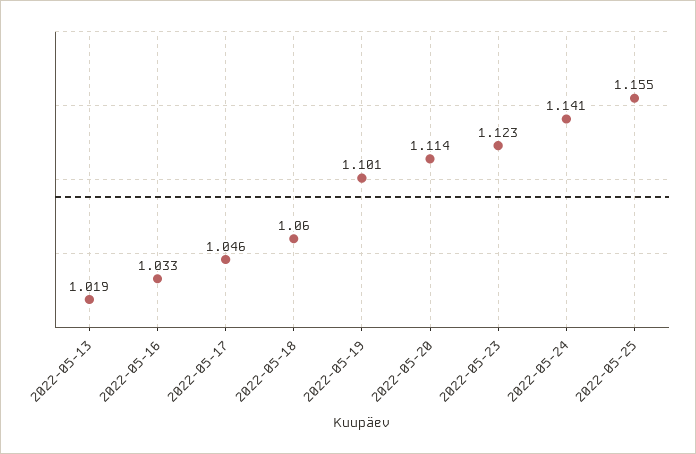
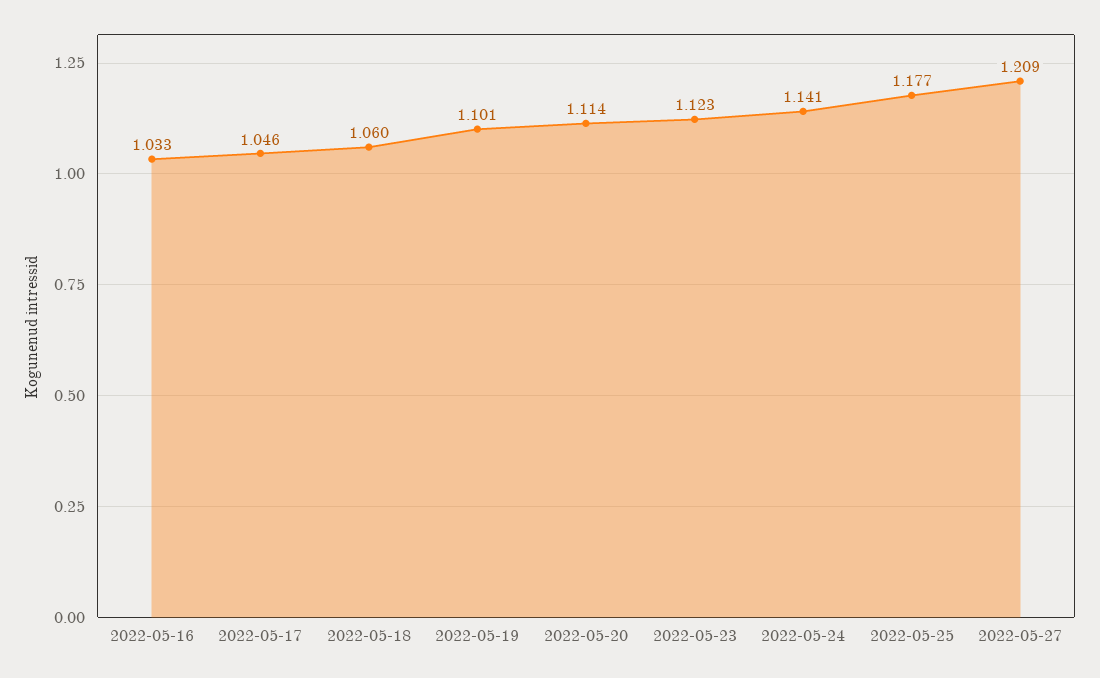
2022-05-13: 1.019 -> none
2022-05-25: 1.155 -> 1.177
2022-05-27: none -> 1.209

